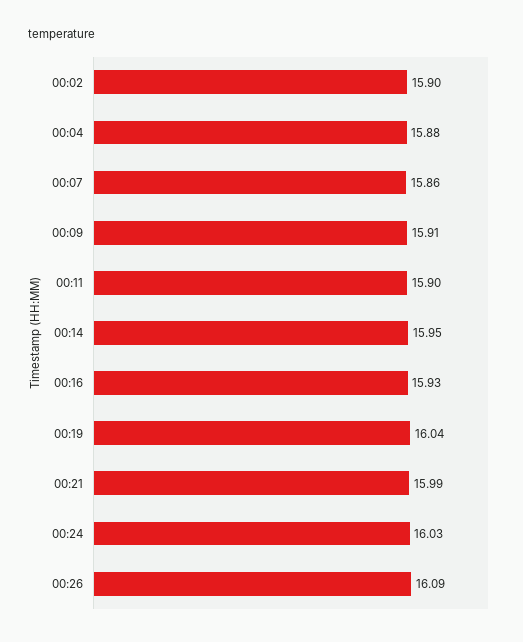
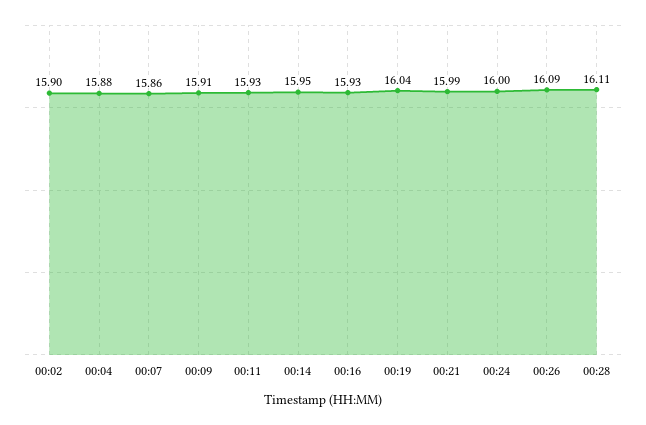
00:11: 15.9 -> 15.93
00:24: 16.03 -> 16
00:28: none -> 16.11

